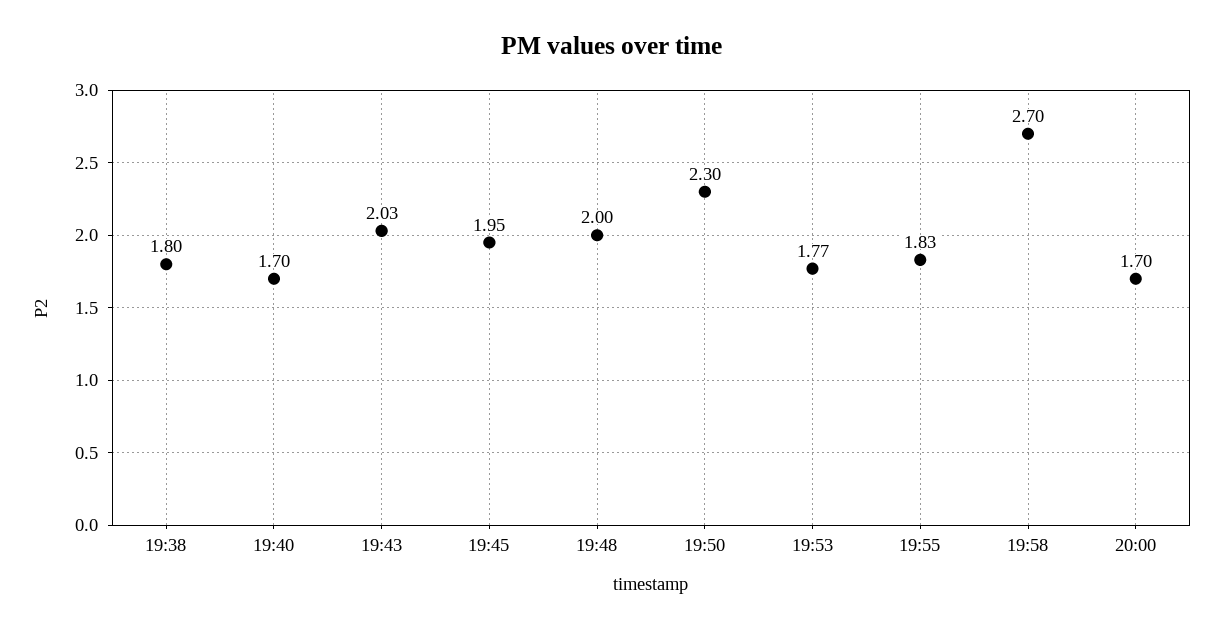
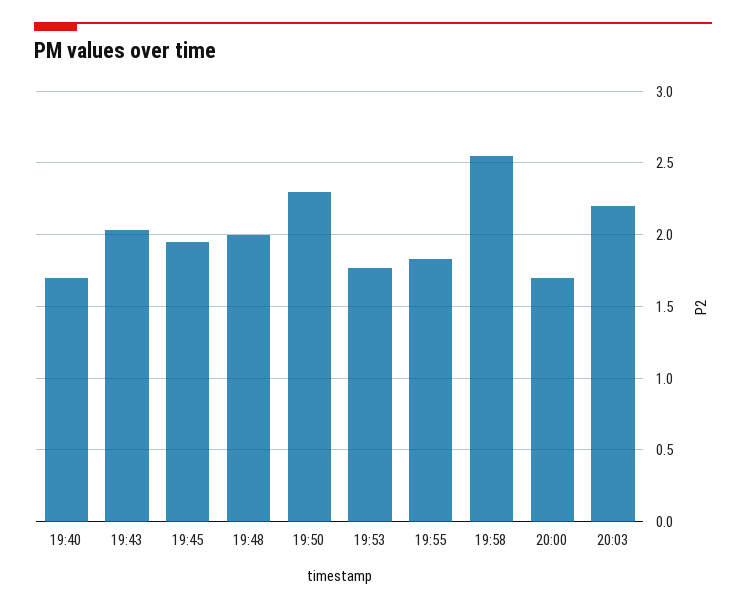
19:38: 1.8 -> none
19:58: 2.7 -> 2.55
20:03: none -> 2.2

